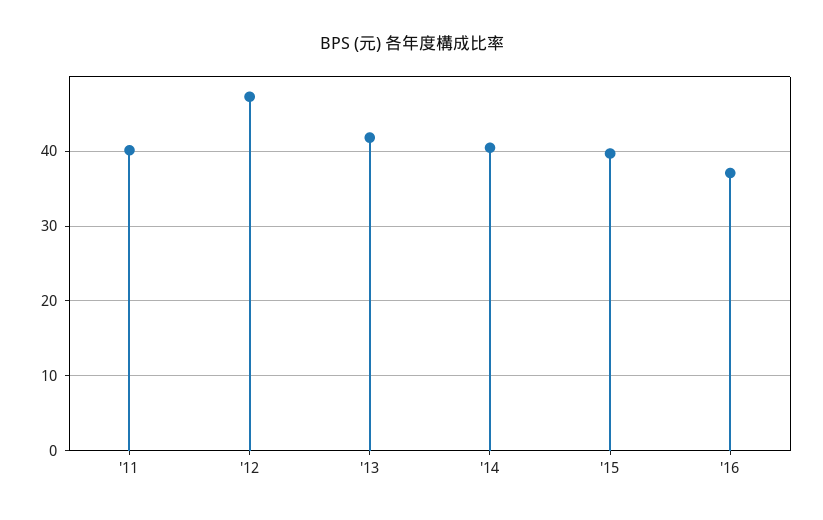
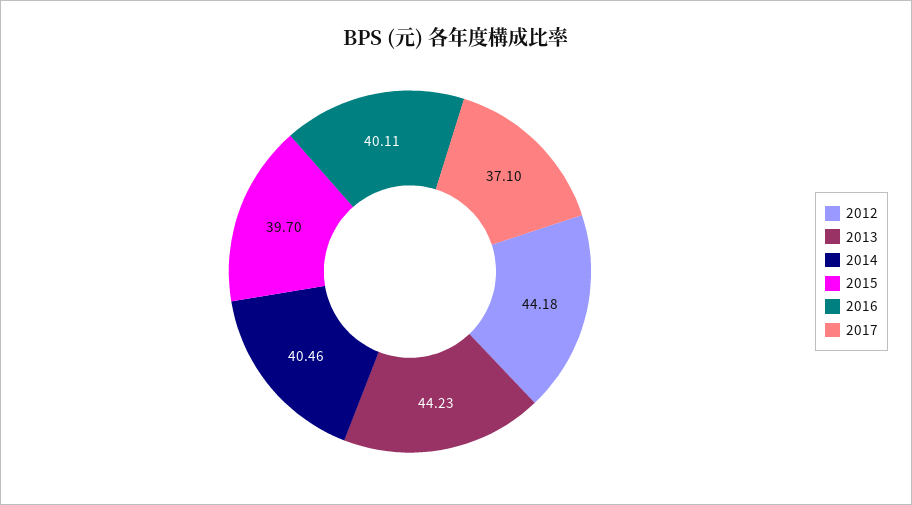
'11: 40 -> none
'12: 47 -> 44.18
'13: 42 -> 44.23
'16: 37 -> 40.11
2017: none -> 37.1

